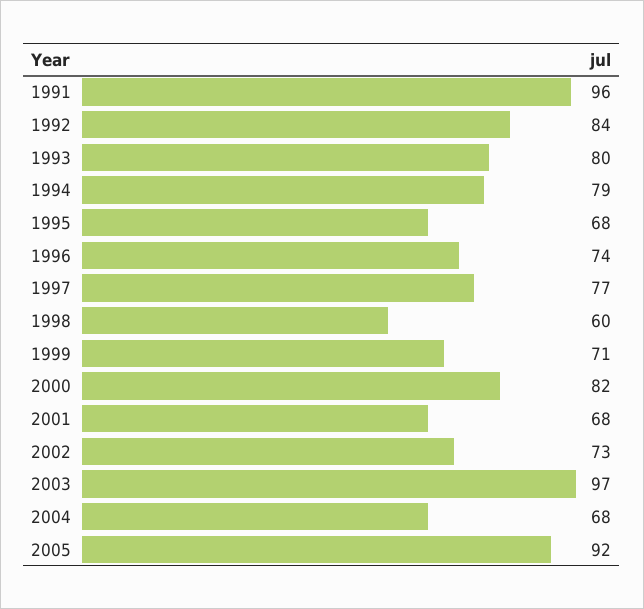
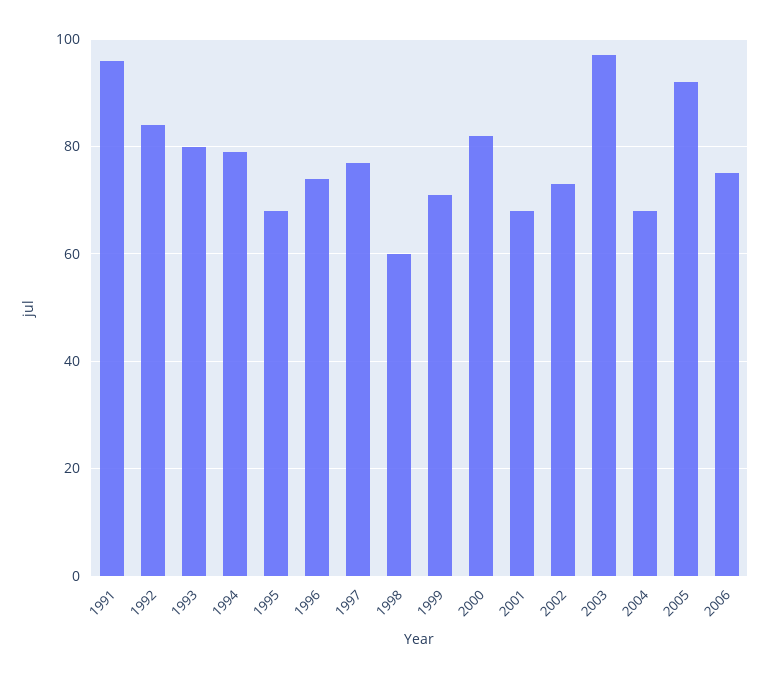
2006: none -> 75

